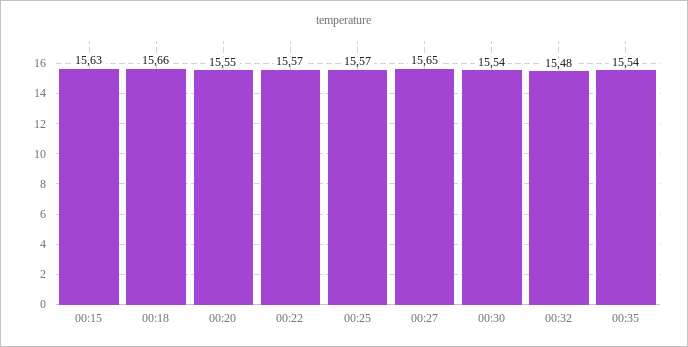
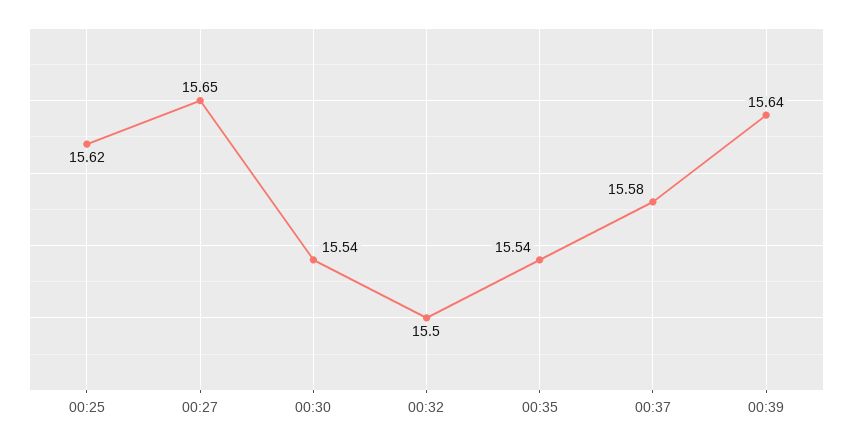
00:15: 15.63 -> none
00:18: 15.66 -> none
00:20: 15.55 -> none
00:22: 15.57 -> none
00:25: 15.57 -> 15.62
00:32: 15.48 -> 15.5
00:37: none -> 15.58
00:39: none -> 15.64

